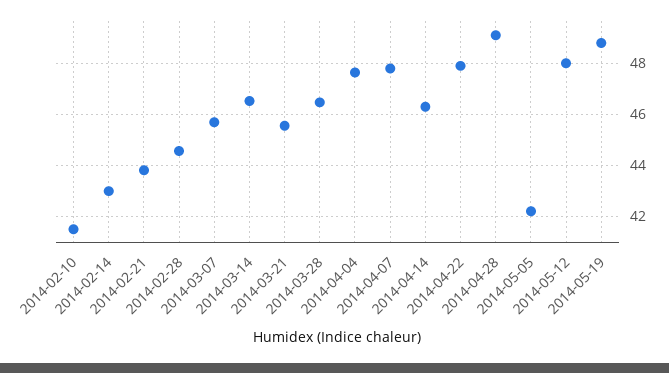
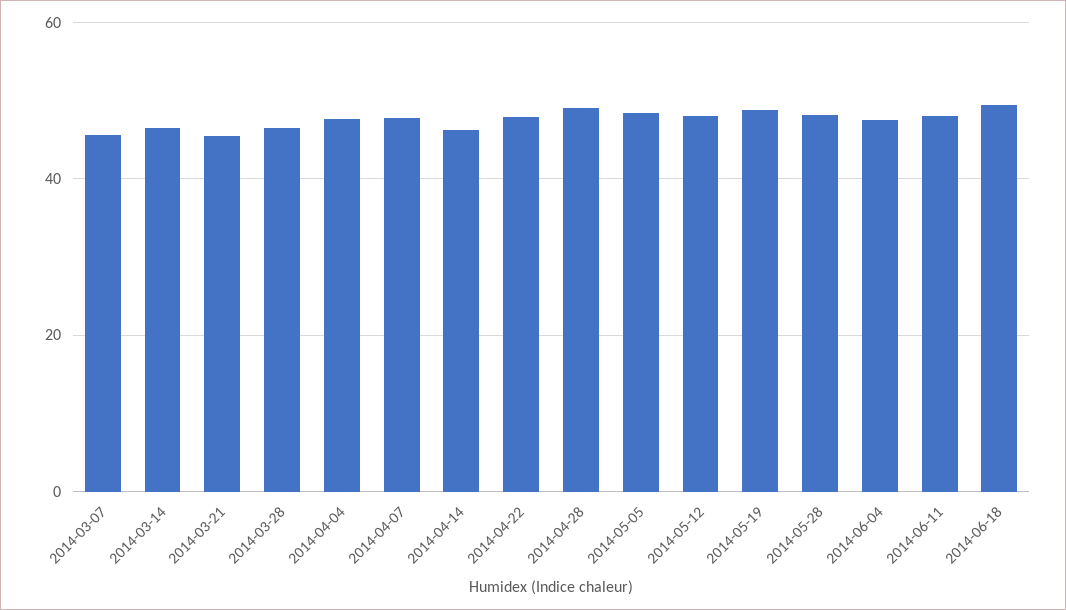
2014-02-10: 41.5 -> none
2014-02-14: 43 -> none
2014-02-21: 43.75 -> none
2014-02-28: 44.5 -> none
2014-05-05: 42.25 -> 48
2014-05-28: none -> 48
2014-06-04: none -> 48
2014-06-11: none -> 48
2014-06-18: none -> 50

